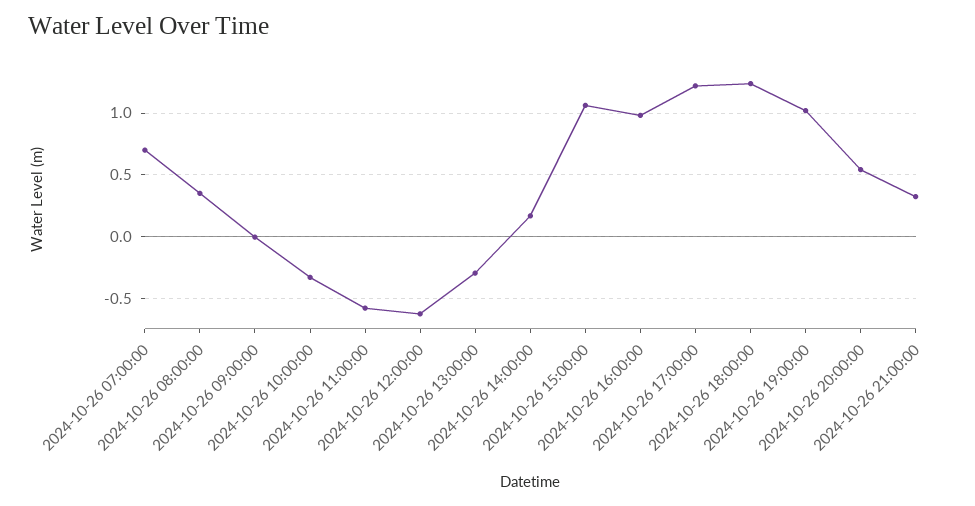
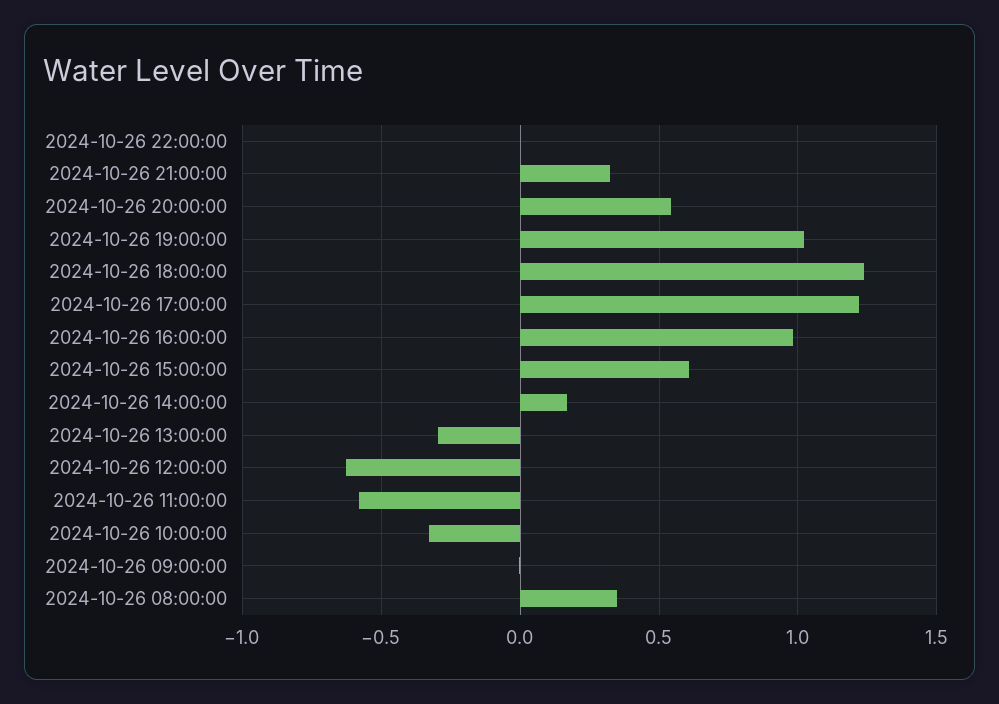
2024-10-26 07:00:00: 0.7 -> none
2024-10-26 15:00:00: 1.05 -> 0.6
2024-10-26 22:00:00: none -> 0

